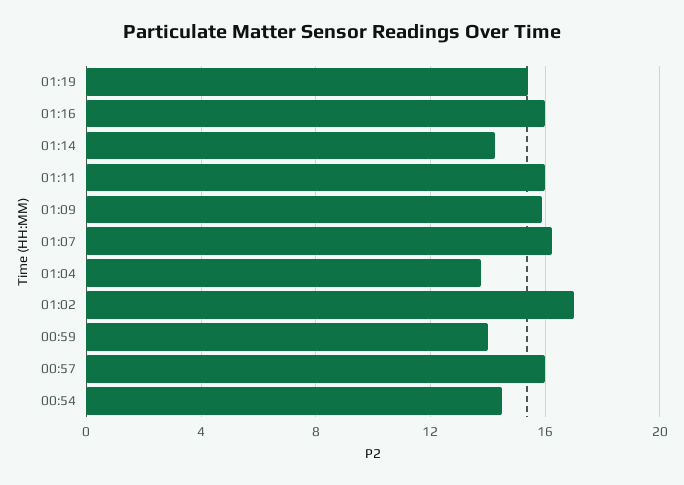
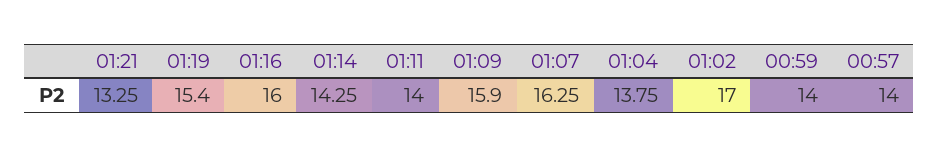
01:11: 16 -> 14
00:57: 16 -> 14
00:54: 14.5 -> none
01:21: none -> 13.25

